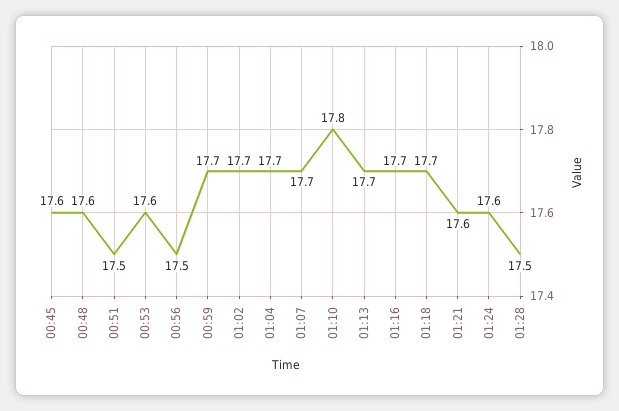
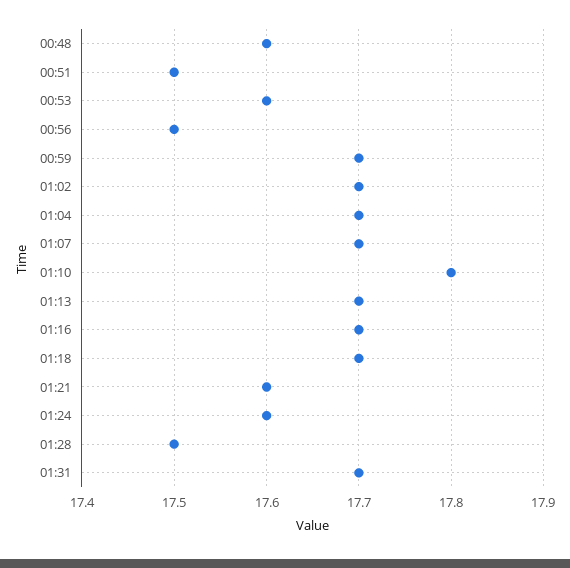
00:45: 17.6 -> none
01:31: none -> 17.7

